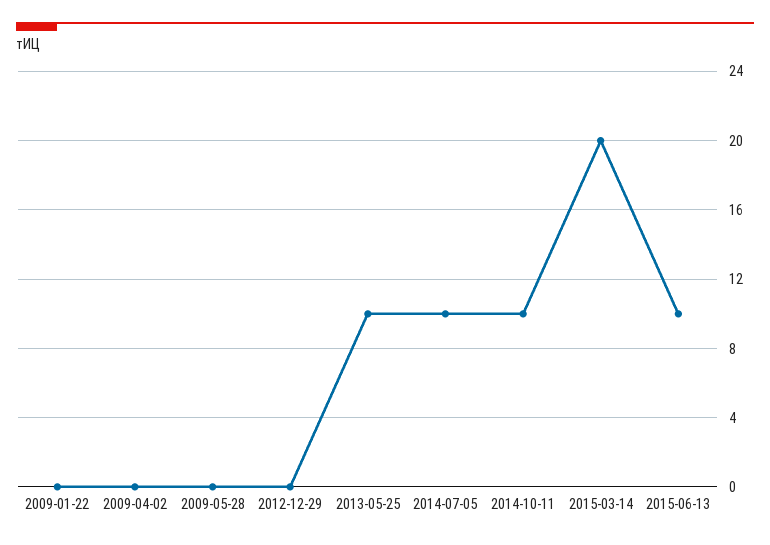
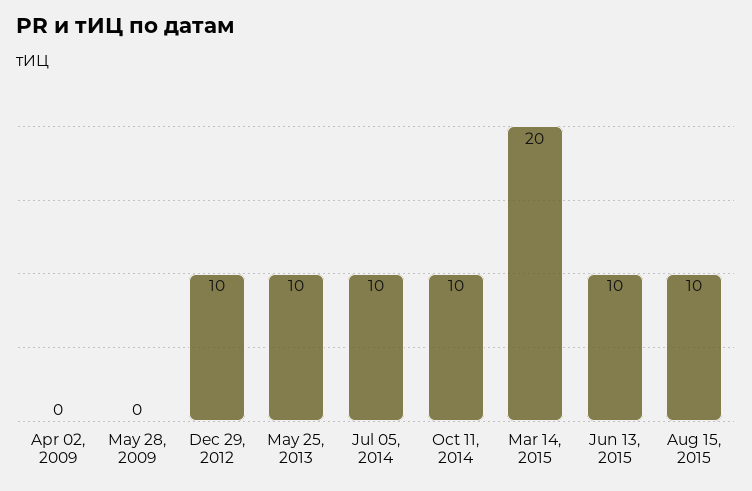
2009-01-22: 0 -> none
2012-12-29: 0 -> 10
Aug 15, 2015: none -> 10

